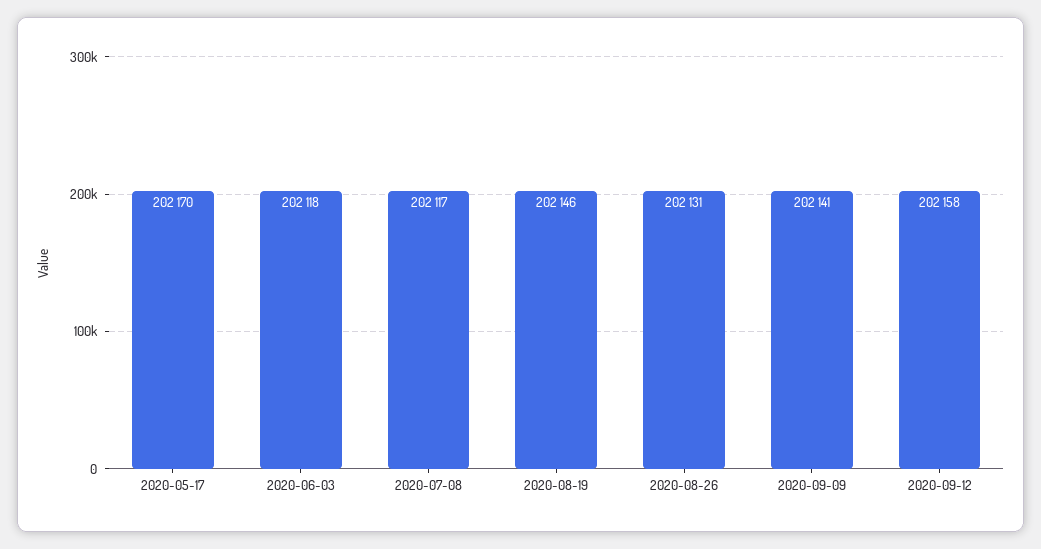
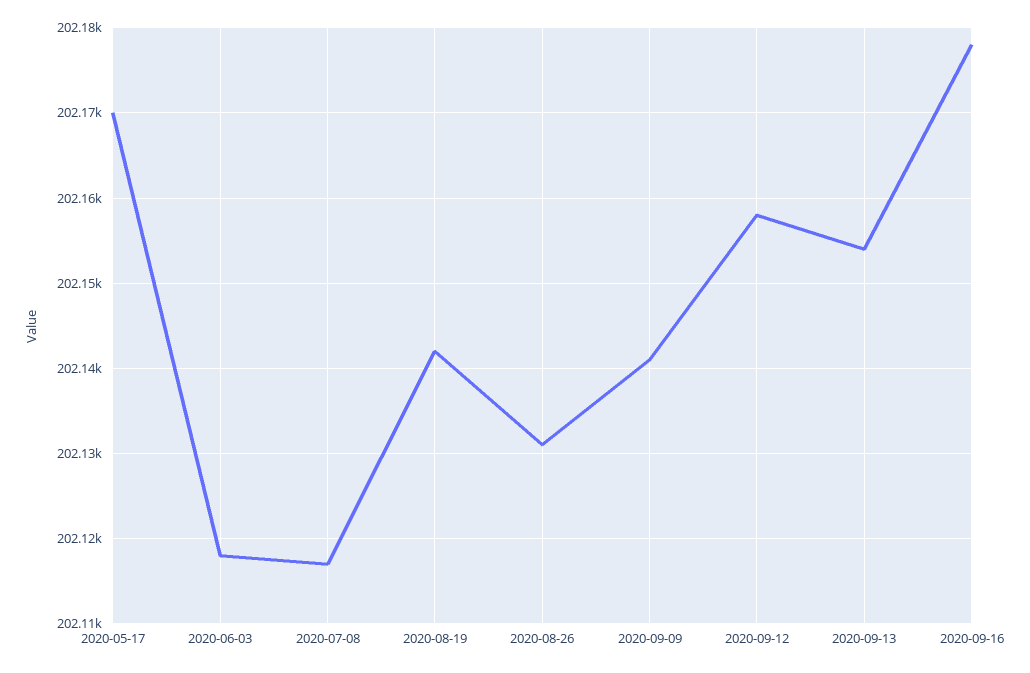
2020-08-19: 202146 -> 202142
2020-09-13: none -> 202154
2020-09-16: none -> 202178

